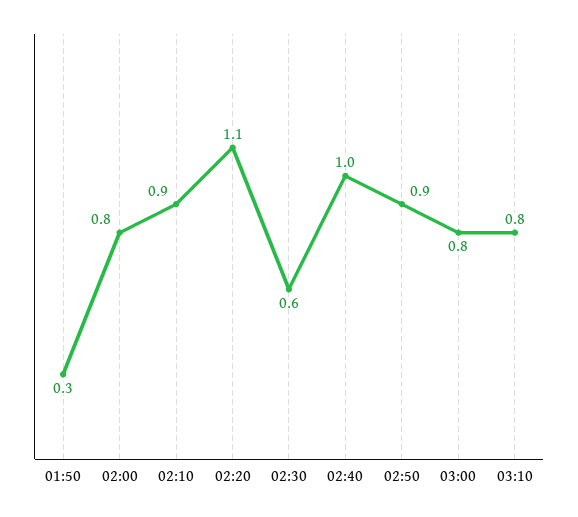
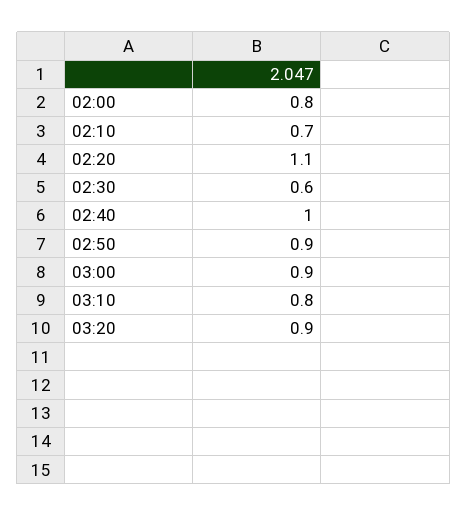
01:50: 0.3 -> none
02:10: 0.9 -> 0.7
03:00: 0.8 -> 0.9
03:20: none -> 0.9

